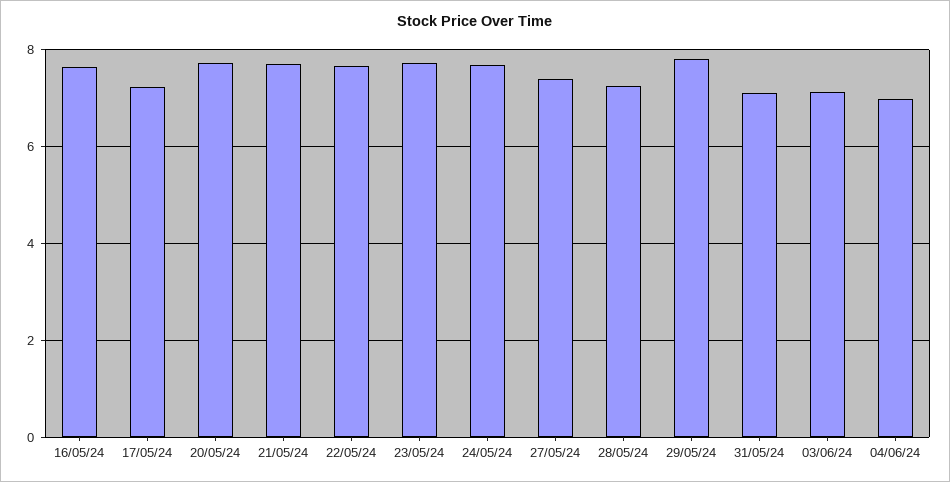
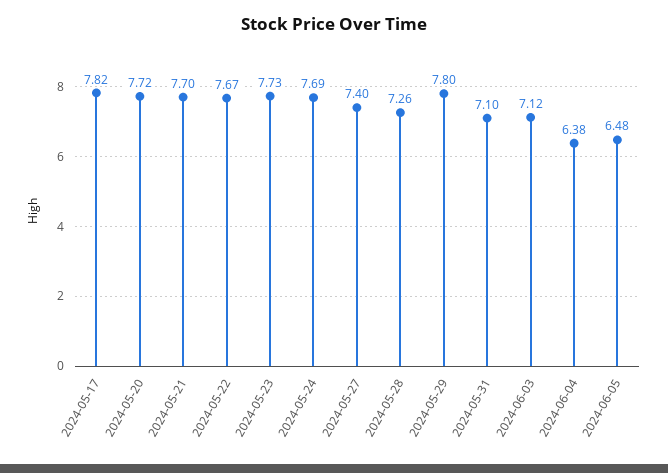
16/05/24: 7.6 -> none
17/05/24: 7.2 -> 7.82
04/06/24: 7 -> 6.38
2024-06-05: none -> 6.48

